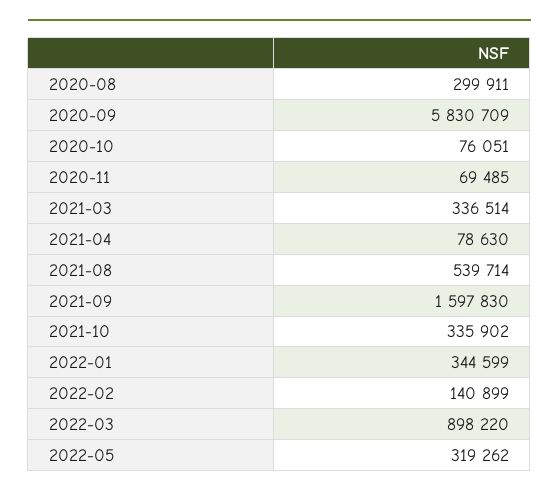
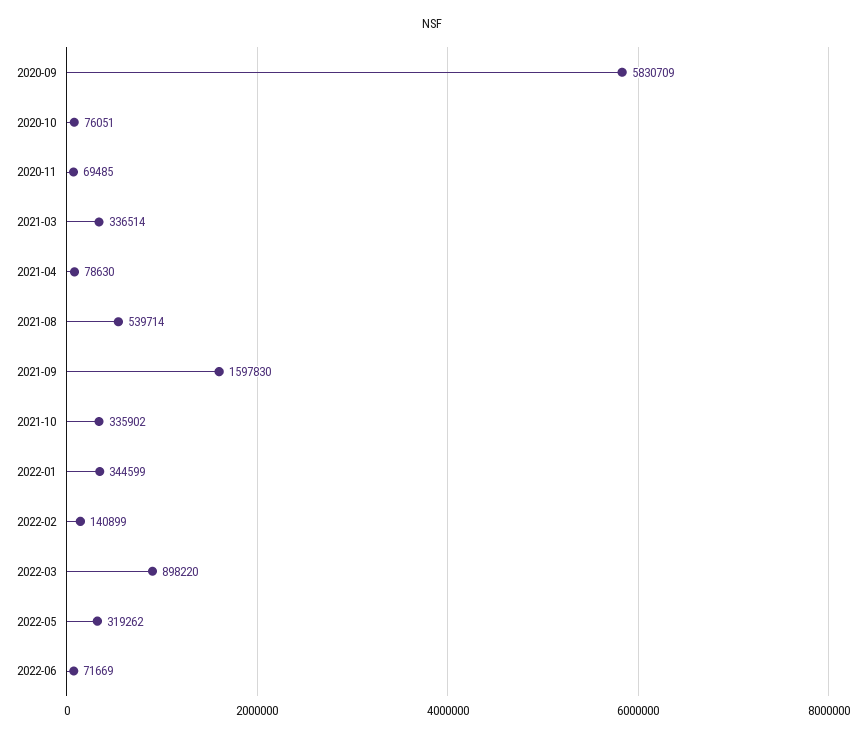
2020-08: 299911 -> none
2022-06: none -> 71669

